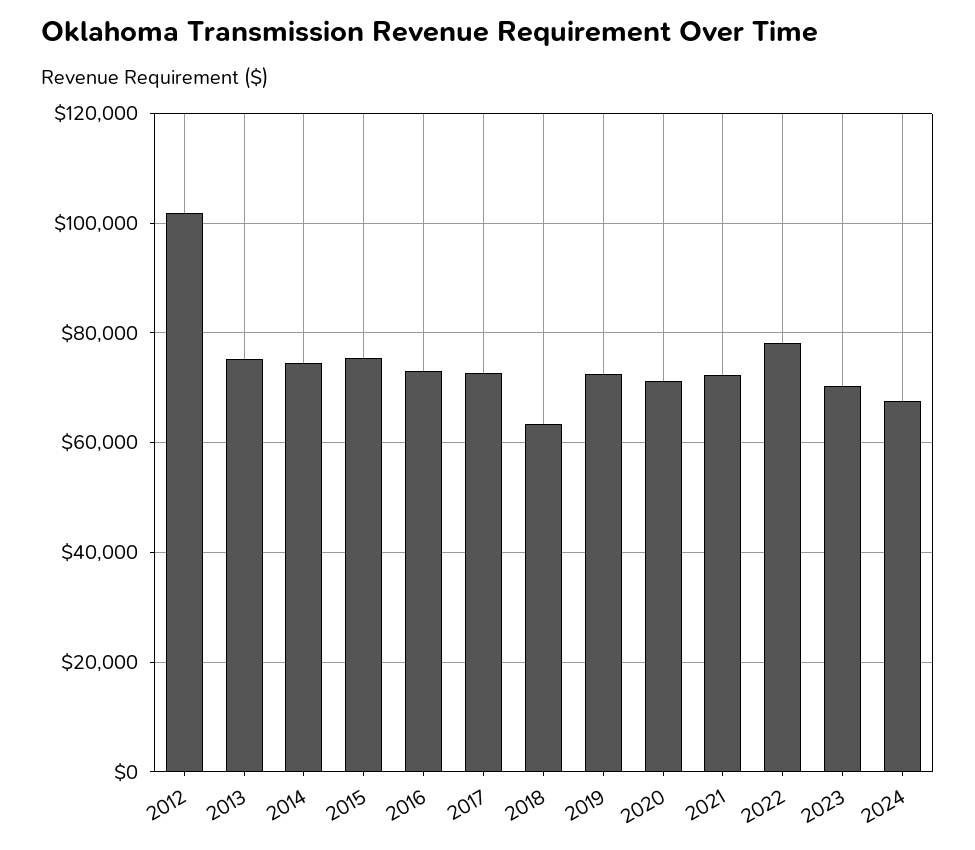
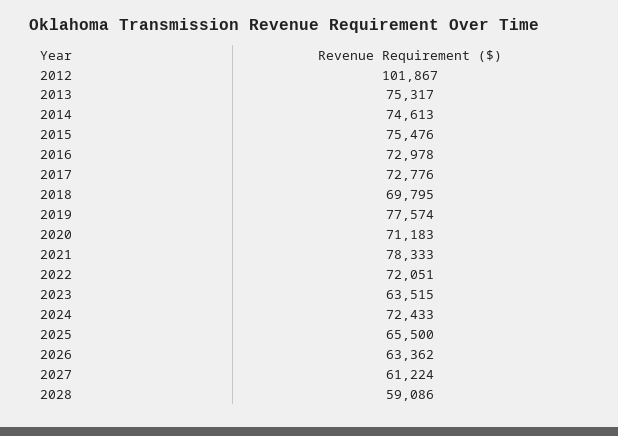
2018: 64000 -> 69795
2019: 72000 -> 77574
2021: 72000 -> 78333
2022: 78000 -> 72051
2023: 70000 -> 63515
2024: 68000 -> 72433
2025: none -> 65500
2026: none -> 63362
2027: none -> 61224
2028: none -> 59086

